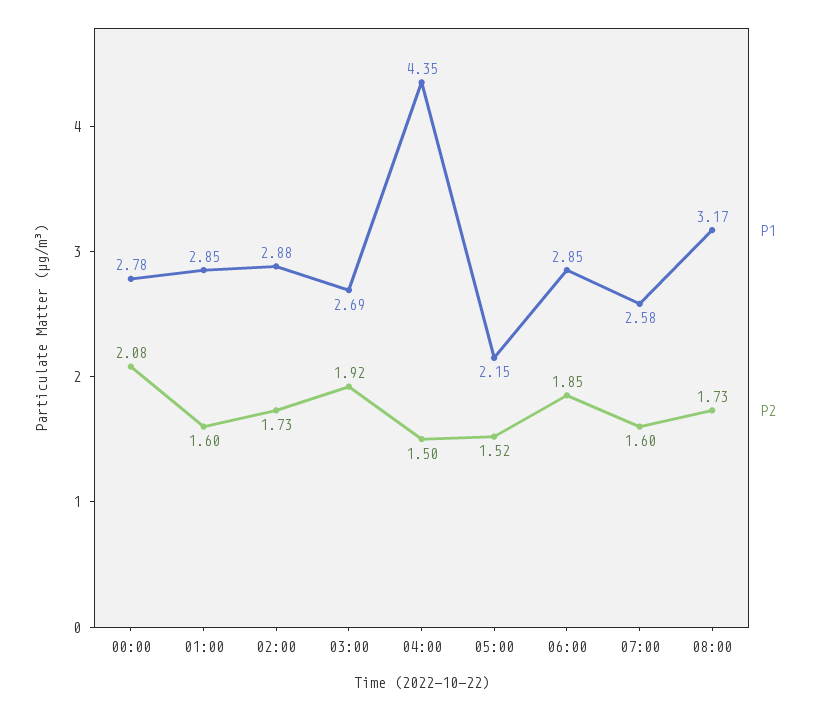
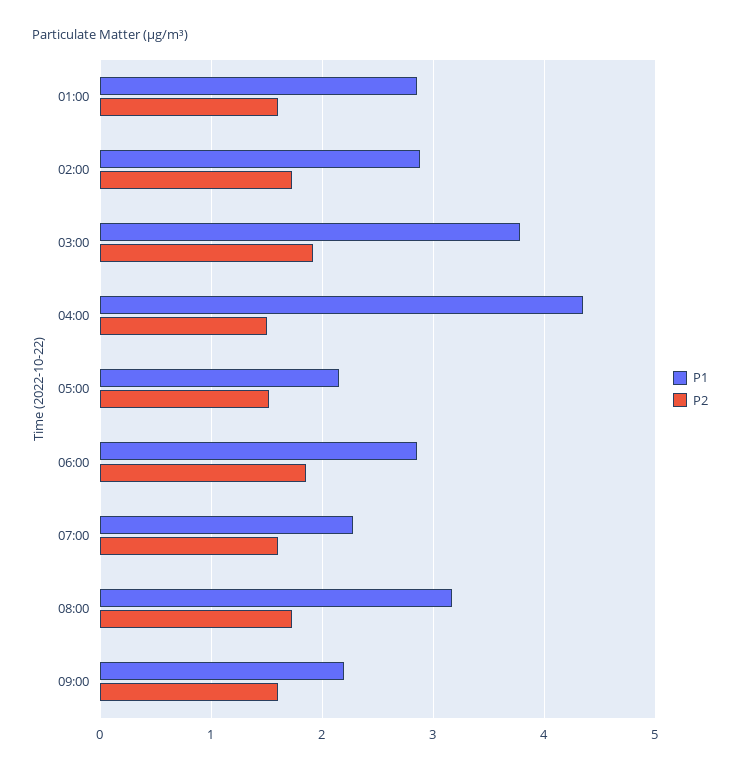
P1, 00:00: 2.78 -> none
P2, 00:00: 2.08 -> none
P1, 03:00: 2.69 -> 3.8
P1, 07:00: 2.58 -> 2.3
P1, 09:00: none -> 2.2
P2, 09:00: none -> 1.6

